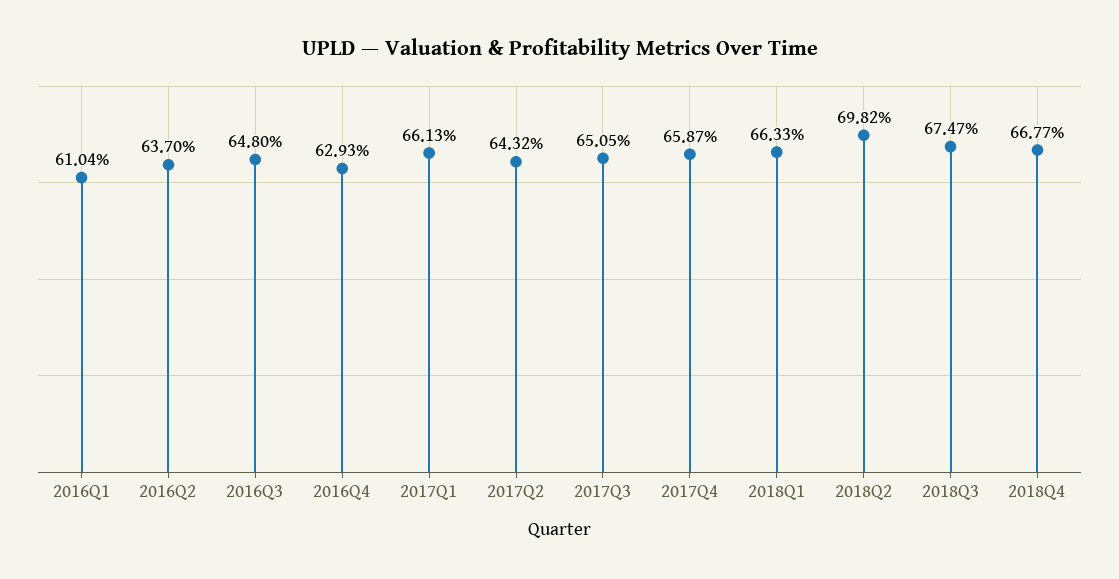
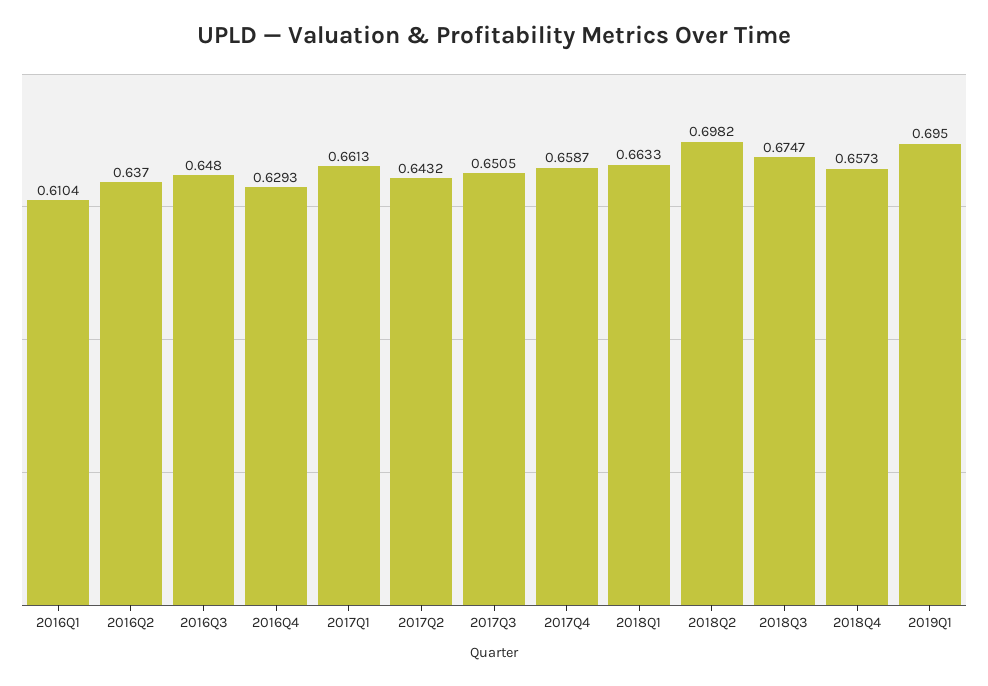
2018Q4: 0.6677 -> 0.6573
2019Q1: none -> 0.695

